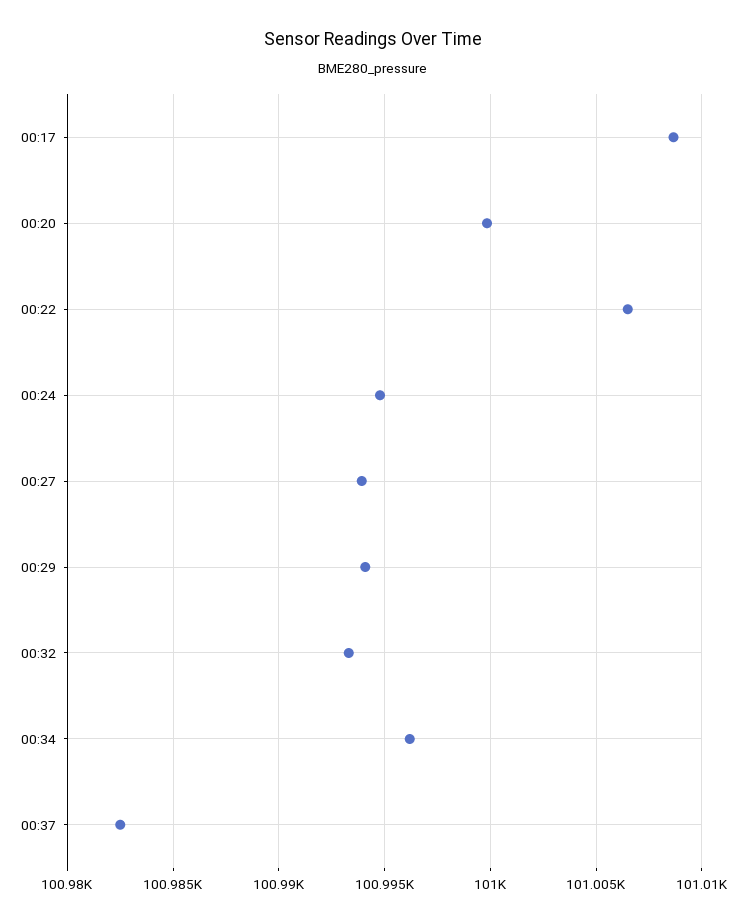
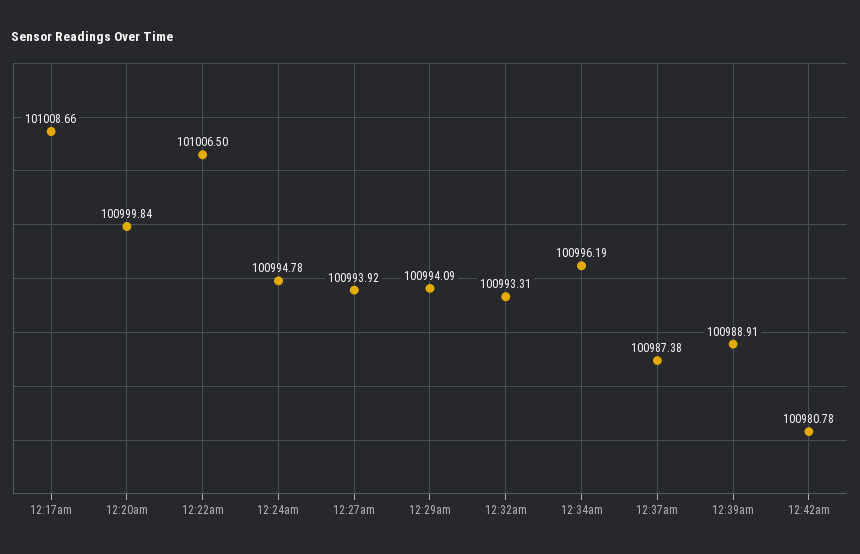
00:37: 100982.5 -> 100987.38
12:39am: none -> 100988.91
12:42am: none -> 100980.78

